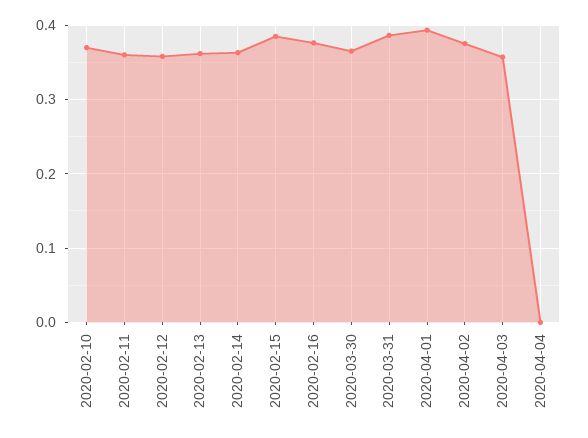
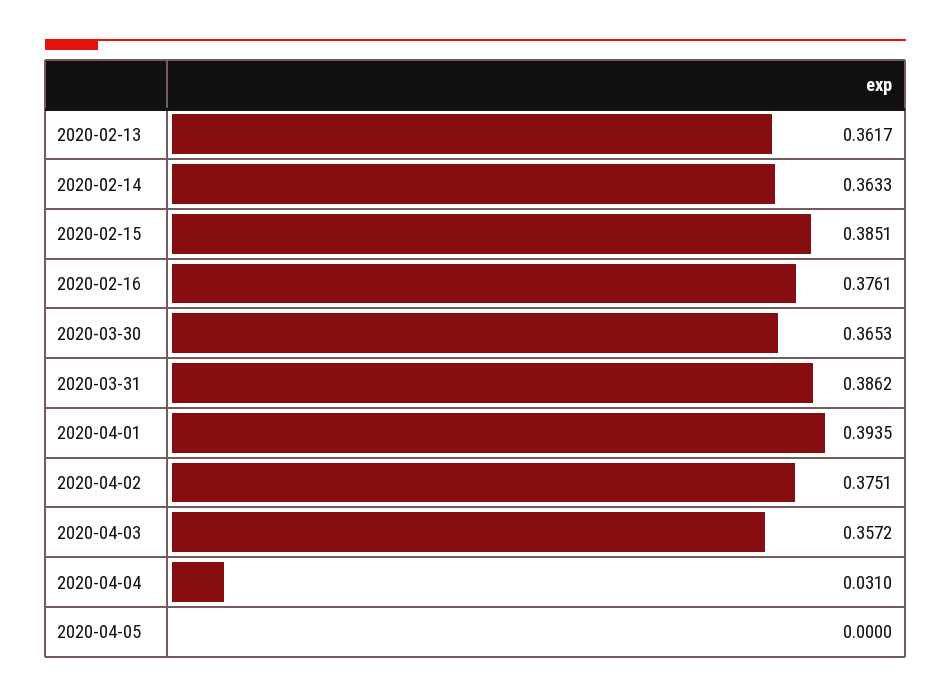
2020-02-10: 0.37 -> none
2020-02-11: 0.36 -> none
2020-02-12: 0.36 -> none
2020-04-04: 0 -> 0.031
2020-04-05: none -> 0

